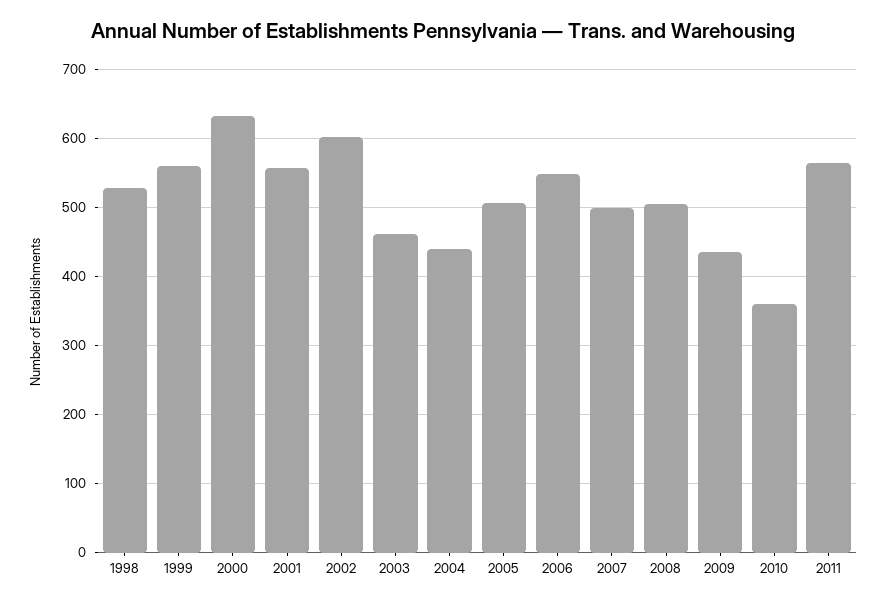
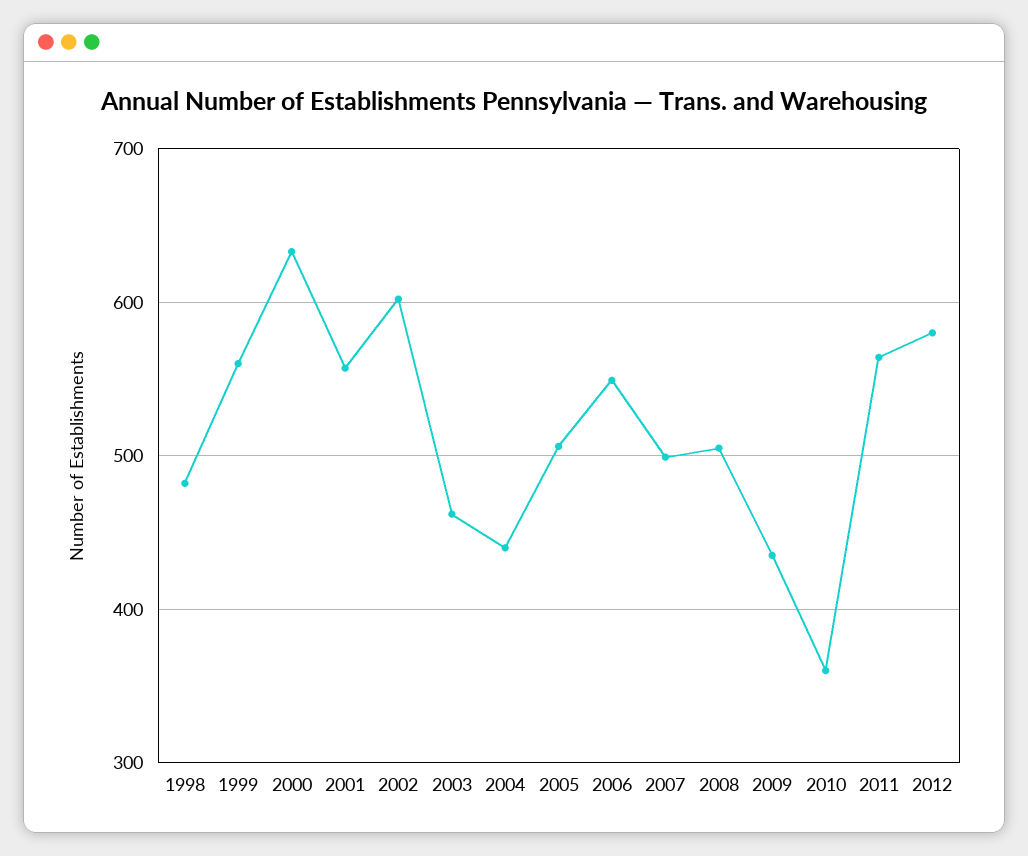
1998: 530 -> 480
2012: none -> 580

